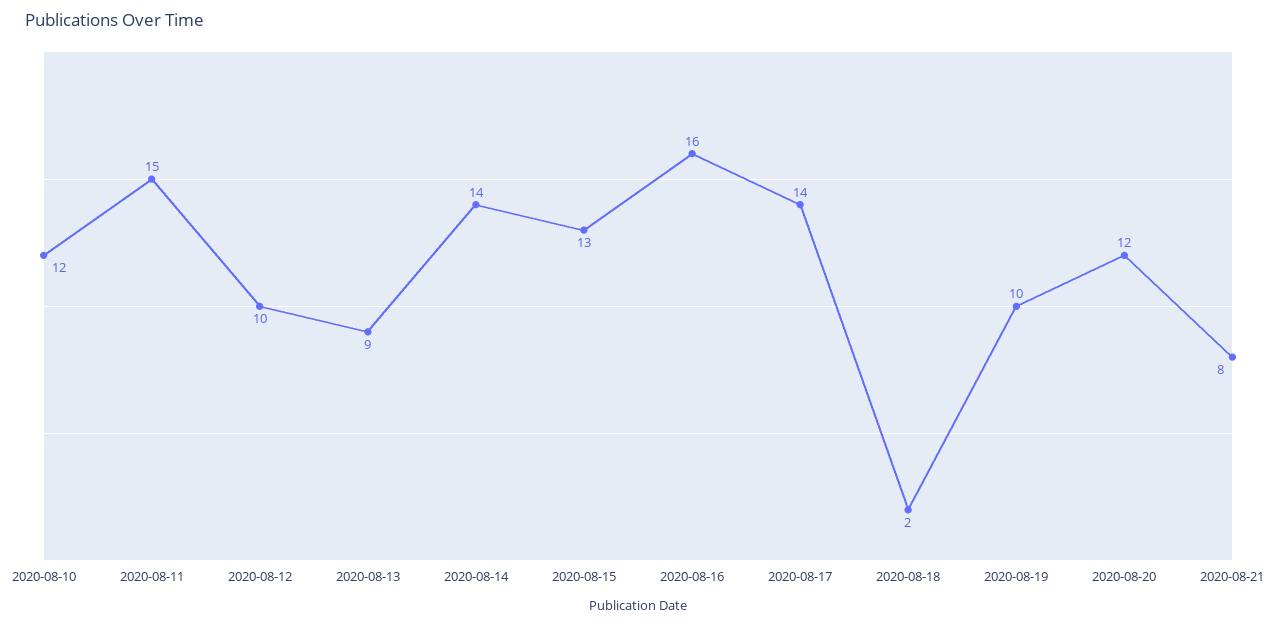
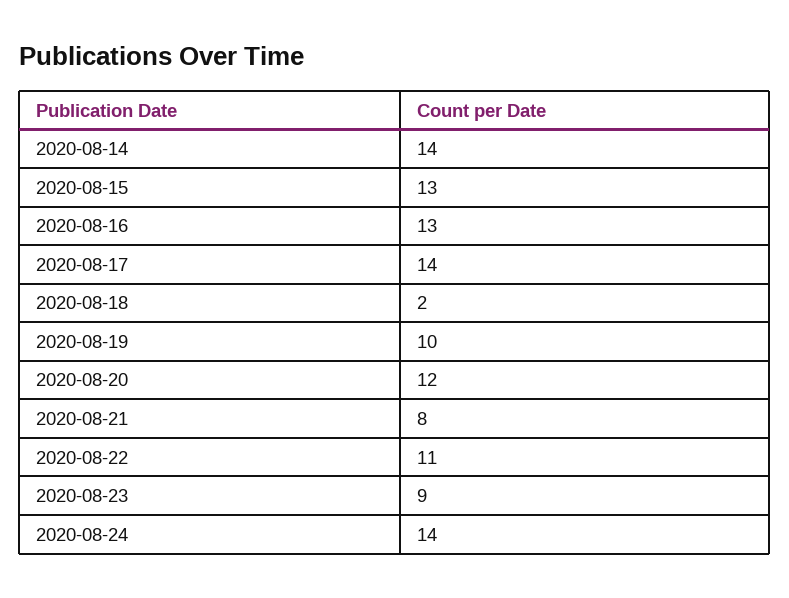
2020-08-10: 12 -> none
2020-08-11: 15 -> none
2020-08-12: 10 -> none
2020-08-13: 9 -> none
2020-08-16: 16 -> 13
2020-08-22: none -> 11
2020-08-23: none -> 9
2020-08-24: none -> 14

